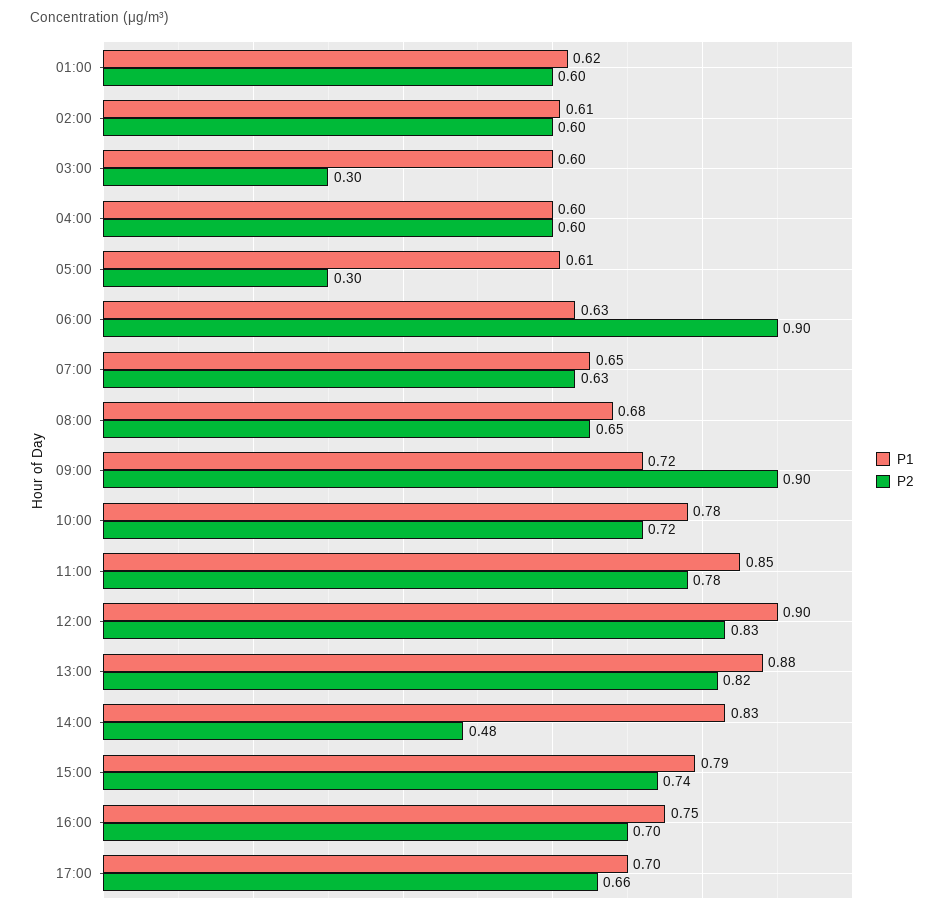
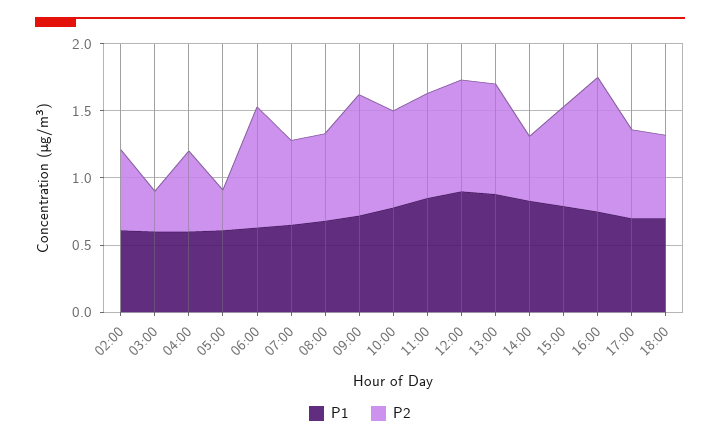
P1, 01:00: 0.62 -> none
P2, 01:00: 0.6 -> none
P2, 16:00: 0.7 -> 1
P1, 18:00: none -> 0.7
P2, 18:00: none -> 0.6

